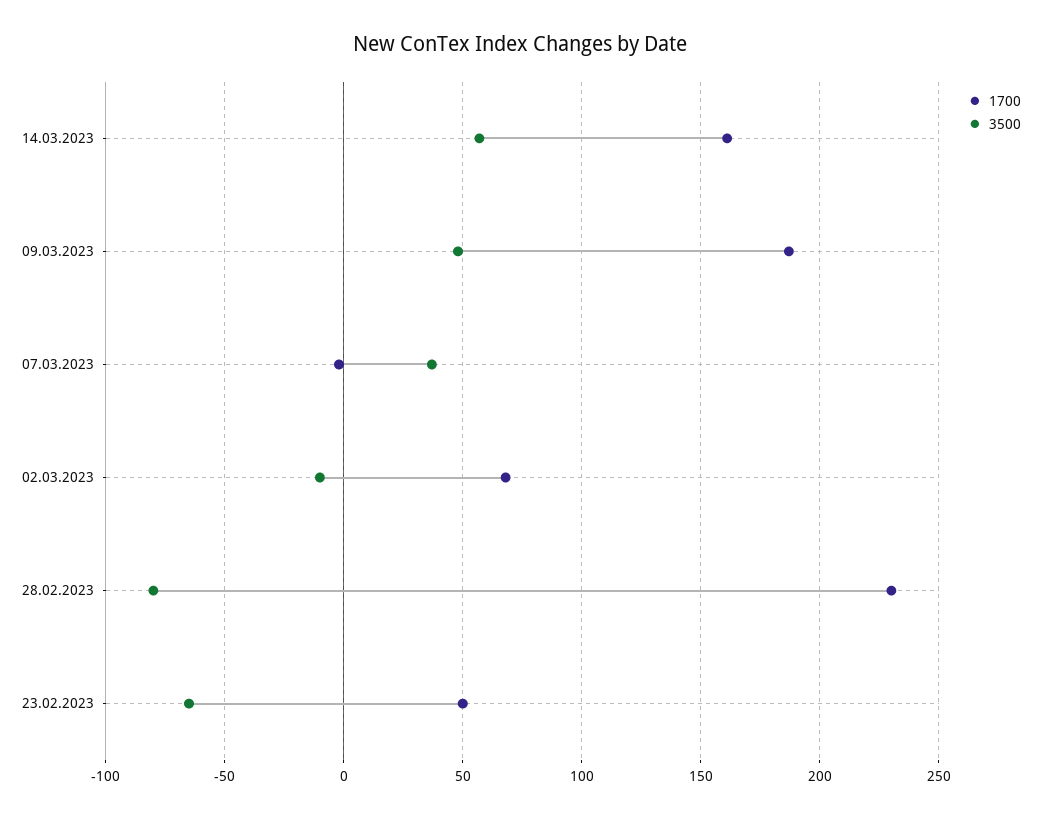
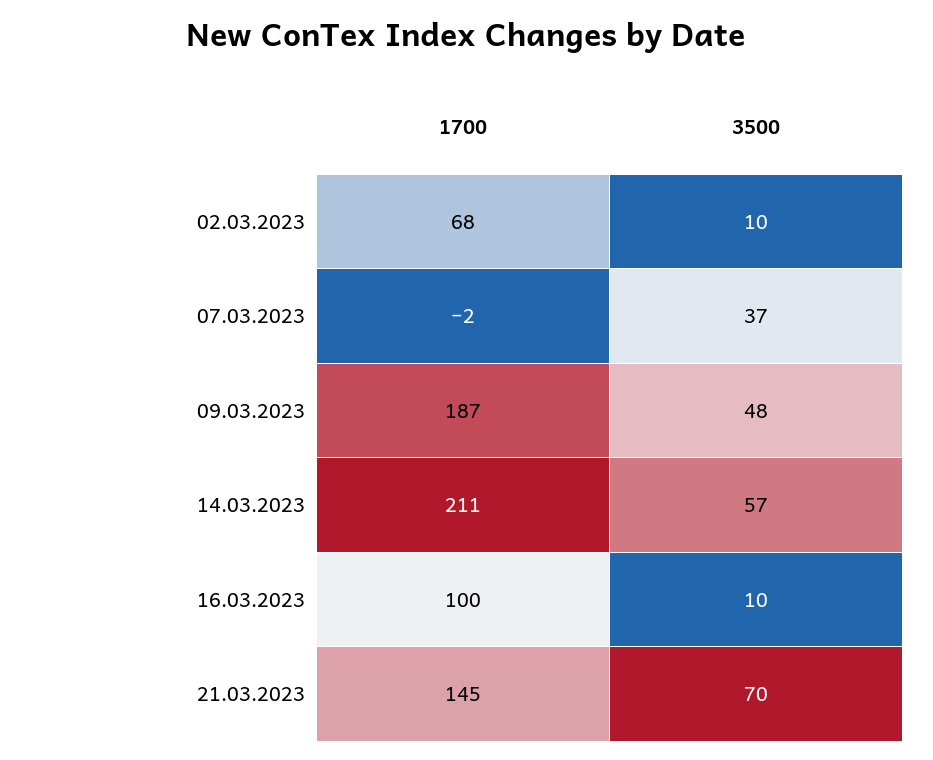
1700, 14.03.2023: 160 -> 211
3500, 02.03.2023: -10 -> 10
1700, 28.02.2023: 230 -> none
3500, 28.02.2023: -80 -> none
1700, 23.02.2023: 50 -> none
3500, 23.02.2023: -65 -> none
1700, 16.03.2023: none -> 100
3500, 16.03.2023: none -> 10
1700, 21.03.2023: none -> 145
3500, 21.03.2023: none -> 70

